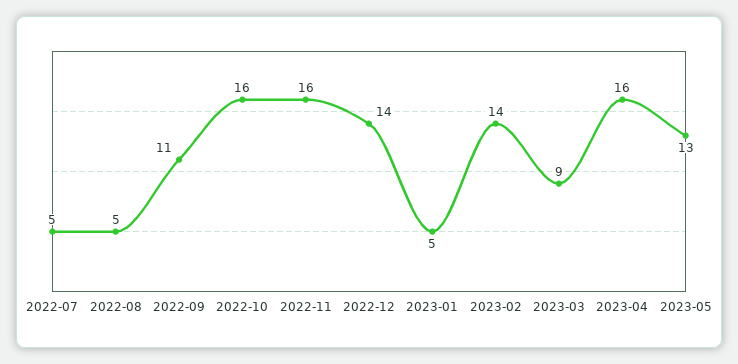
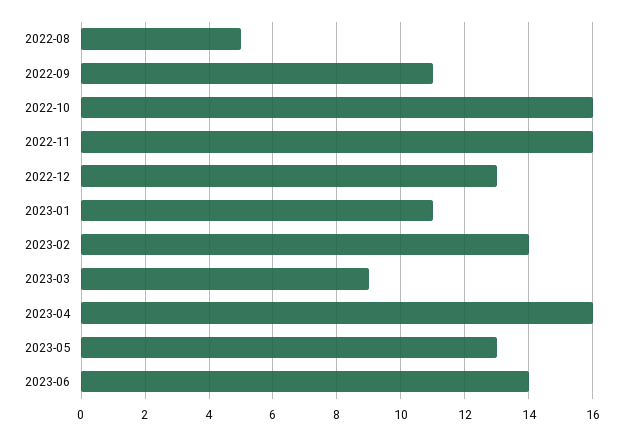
2022-07: 5 -> none
2022-12: 14 -> 13
2023-01: 5 -> 11
2023-06: none -> 14

